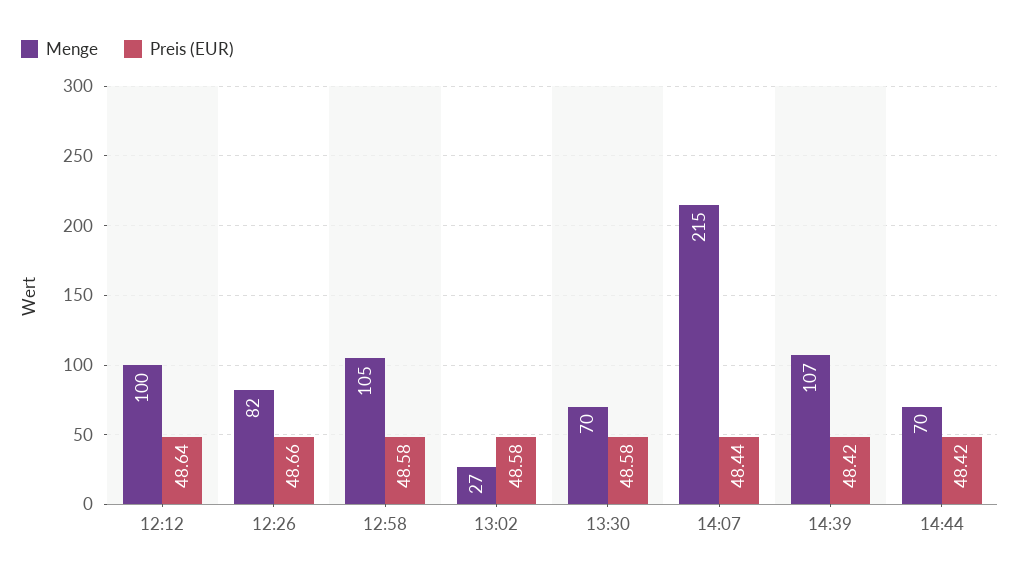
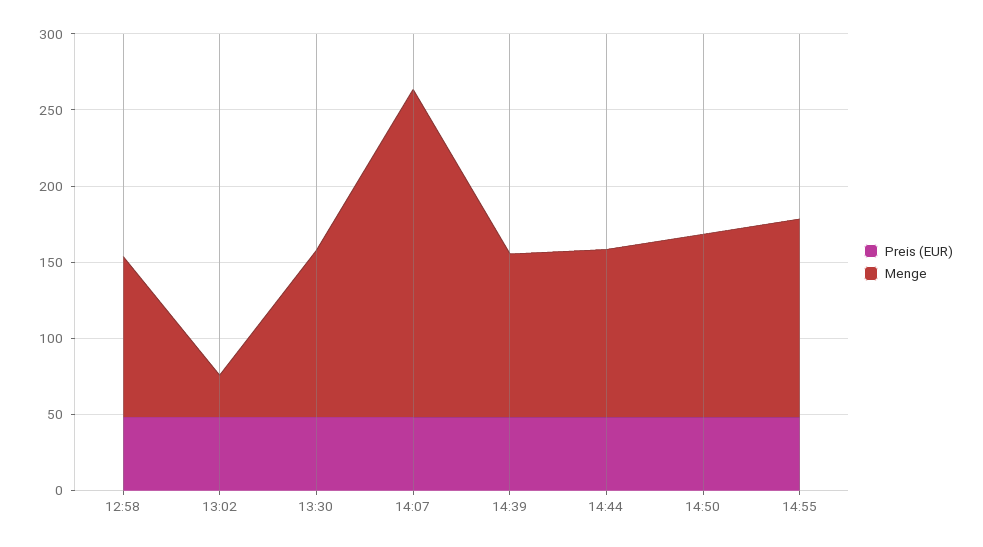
Menge, 12:12: 100 -> none
Preis (EUR), 12:12: 48.64 -> none
Menge, 12:26: 82 -> none
Preis (EUR), 12:26: 48.66 -> none
Menge, 13:30: 70 -> 110
Menge, 14:44: 70 -> 110
Preis (EUR), 14:50: none -> 50
Menge, 14:50: none -> 120
Preis (EUR), 14:55: none -> 50
Menge, 14:55: none -> 130

